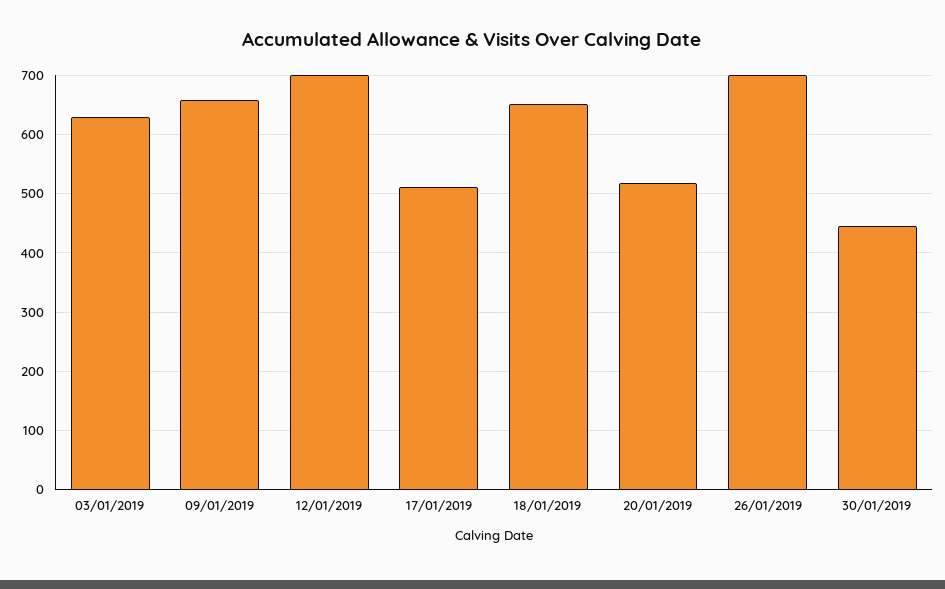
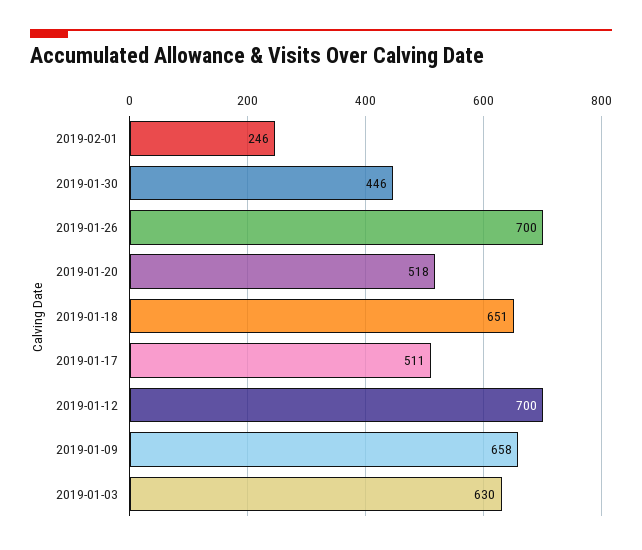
2019-02-01: none -> 246

